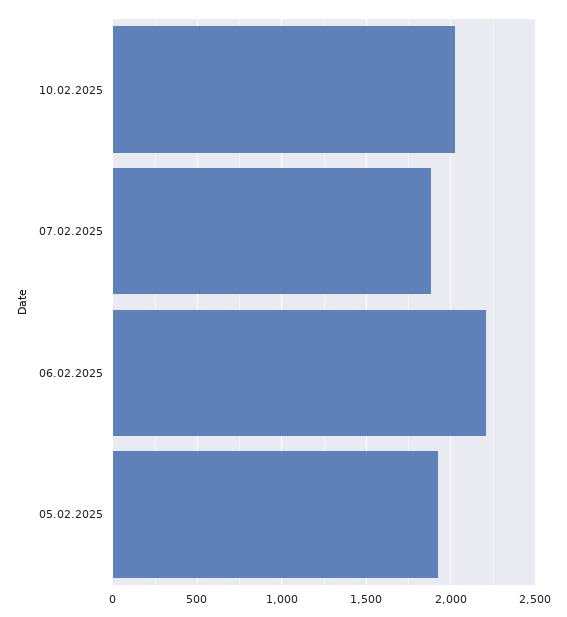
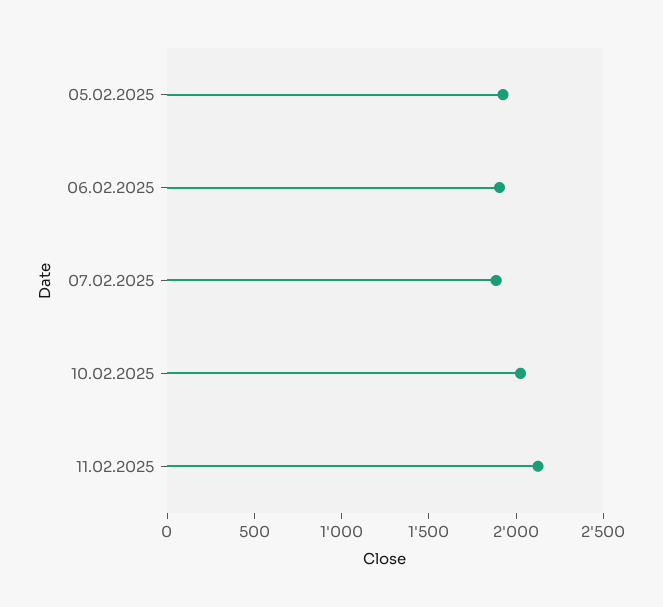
06.02.2025: 2200 -> 1900
11.02.2025: none -> 2100

